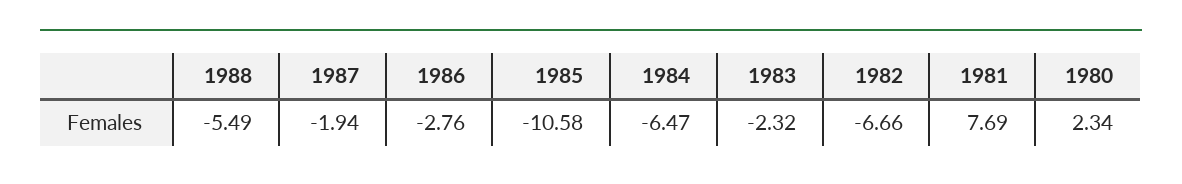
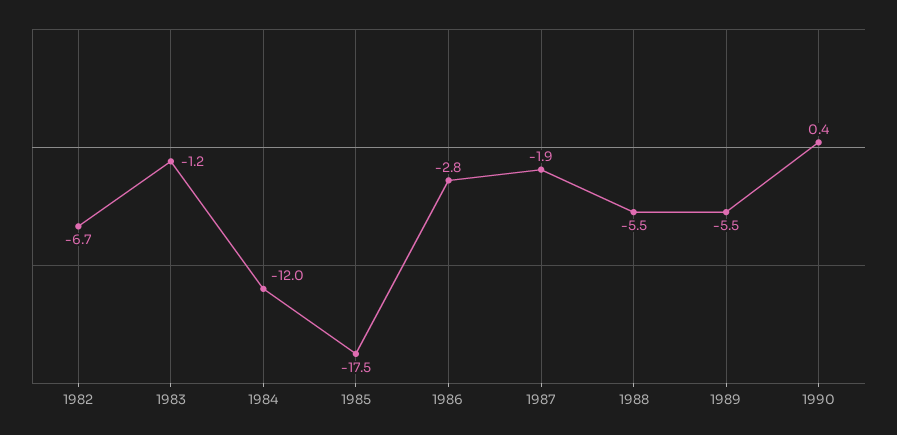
1985: -10.58 -> -17.5
1984: -6.47 -> -12
1983: -2.32 -> -1.2
1981: 7.69 -> none
1980: 2.34 -> none
1989: none -> -5.5
1990: none -> 0.4

